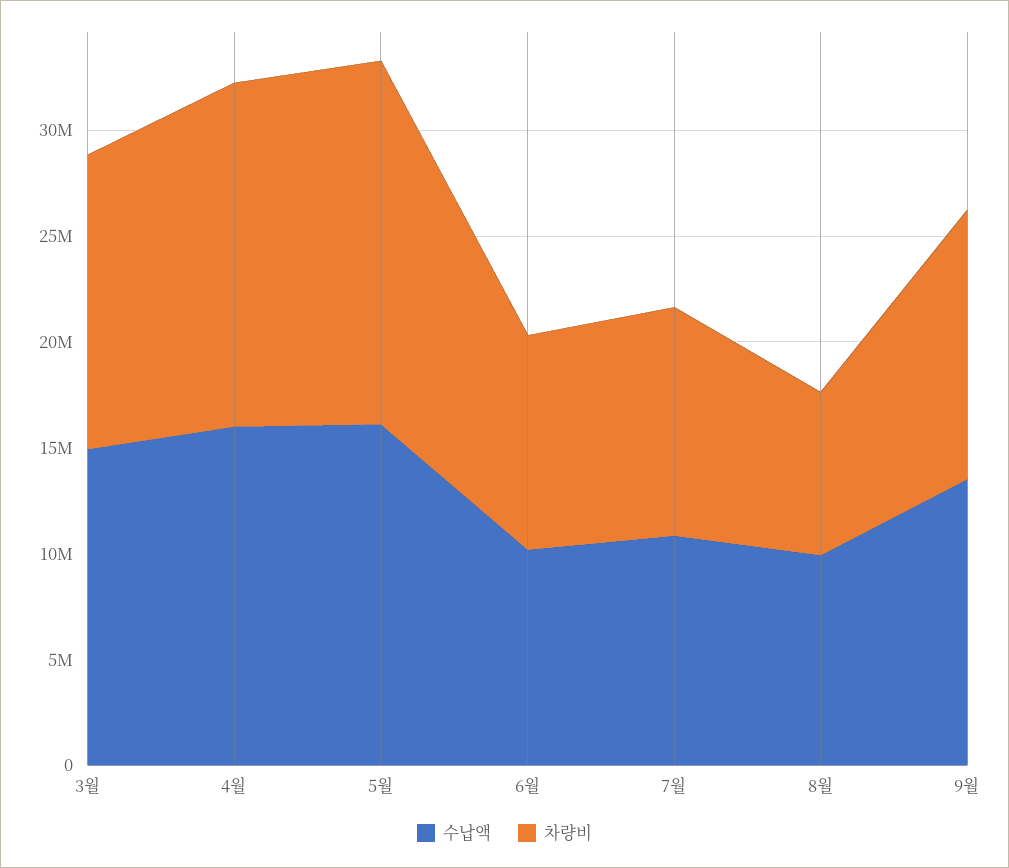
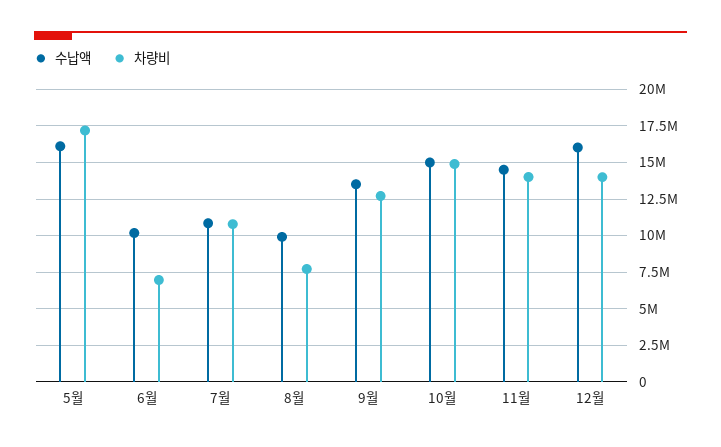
수납액, 3월: 15000000 -> none
차량비, 3월: 14000000 -> none
수납액, 4월: 16000000 -> none
차량비, 4월: 16000000 -> none
차량비, 6월: 10000000 -> 7000000
수납액, 10월: none -> 15000000
차량비, 10월: none -> 15000000
수납액, 11월: none -> 14500000
차량비, 11월: none -> 14000000
수납액, 12월: none -> 16000000
차량비, 12월: none -> 14000000

